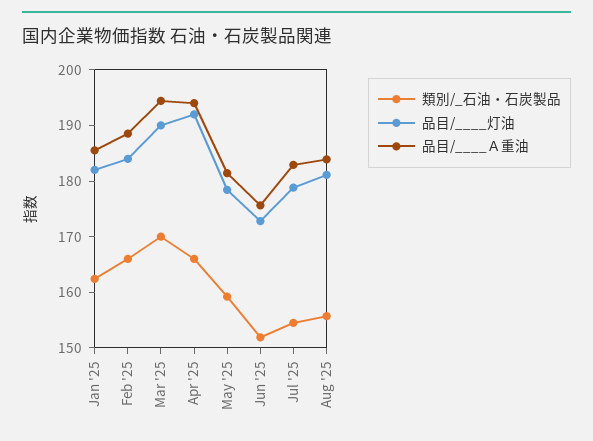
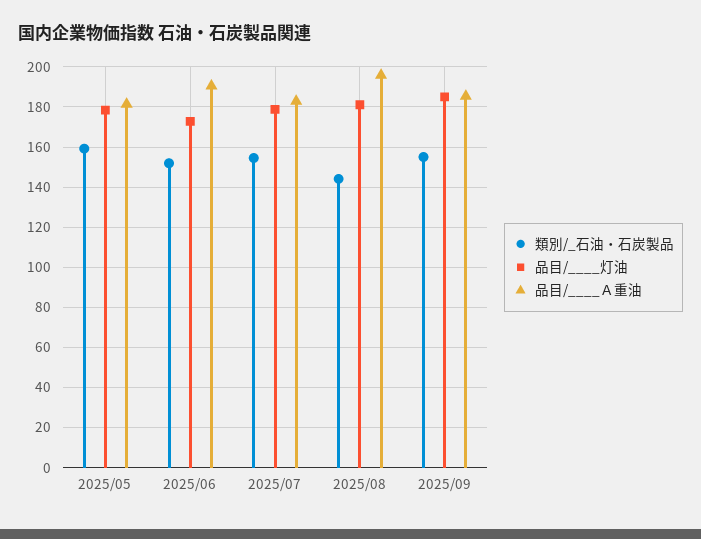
類別/_石油・石炭製品, Jan '25: 162 -> none
品目/____灯油, Jan '25: 182 -> none
品目/____Ａ重油, Jan '25: 186 -> none
類別/_石油・石炭製品, Feb '25: 166 -> none
品目/____灯油, Feb '25: 184 -> none
品目/____Ａ重油, Feb '25: 188 -> none
類別/_石油・石炭製品, Mar '25: 170 -> none
品目/____灯油, Mar '25: 190 -> none
品目/____Ａ重油, Mar '25: 194 -> none
類別/_石油・石炭製品, Apr '25: 166 -> none
品目/____灯油, Apr '25: 192 -> none
品目/____Ａ重油, Apr '25: 194 -> none
品目/____Ａ重油, Jun '25: 176 -> 190
類別/_石油・石炭製品, Aug '25: 156 -> 145
品目/____Ａ重油, Aug '25: 184 -> 195
類別/_石油・石炭製品, 2025/09: none -> 155
品目/____灯油, 2025/09: none -> 185
品目/____Ａ重油, 2025/09: none -> 185

